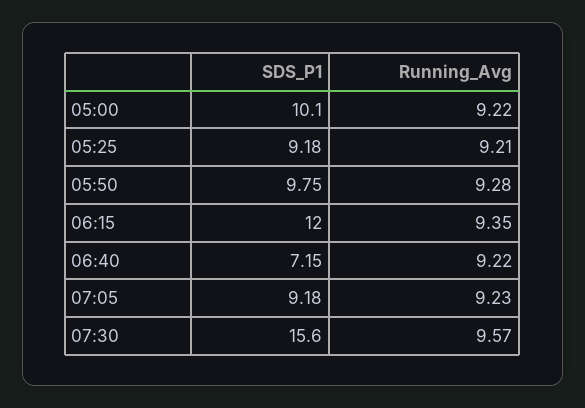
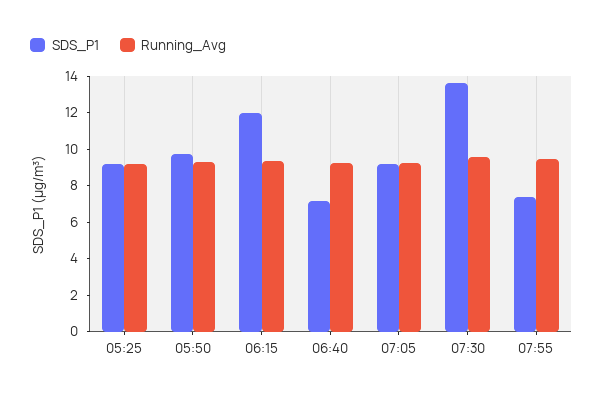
SDS_P1, 05:00: 10.1 -> none
Running_Avg, 05:00: 9.22 -> none
SDS_P1, 07:30: 15.6 -> 13.5
SDS_P1, 07:55: none -> 7.5
Running_Avg, 07:55: none -> 9.5

